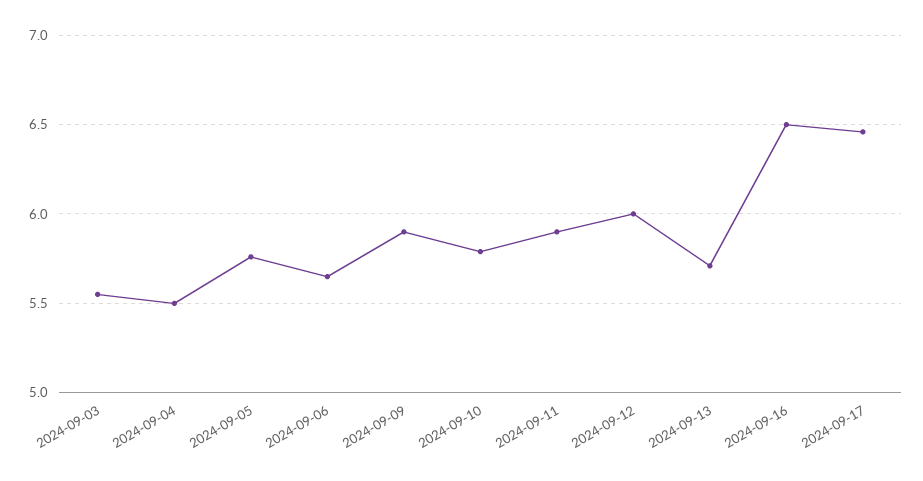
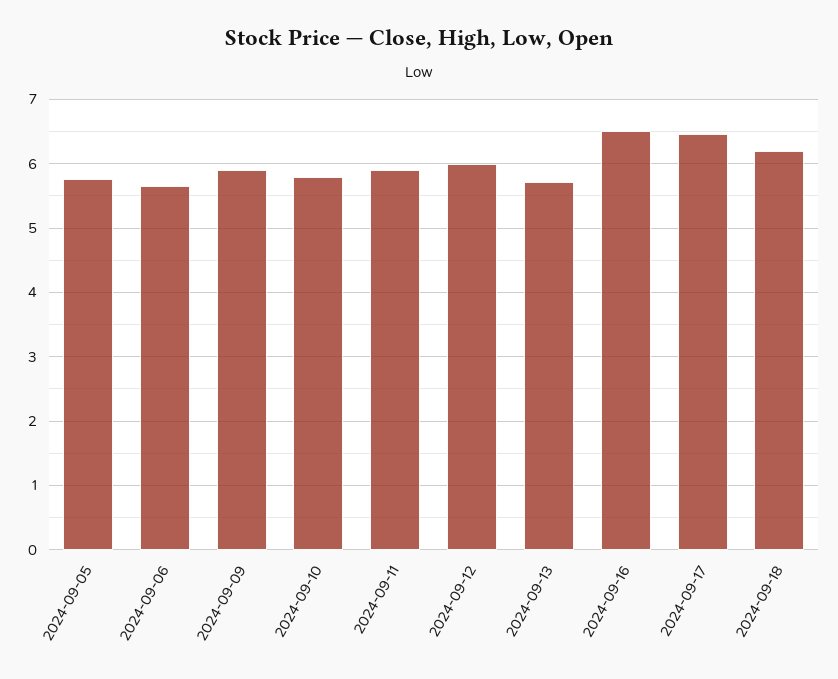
2024-09-03: 5.55 -> none
2024-09-04: 5.5 -> none
2024-09-18: none -> 6.2

